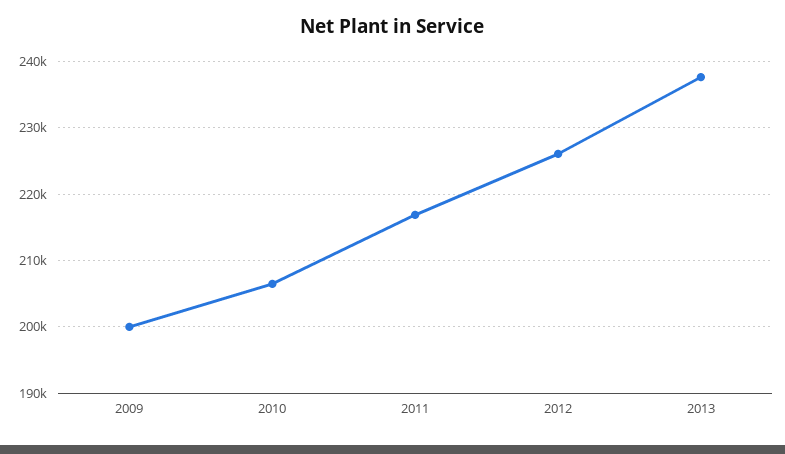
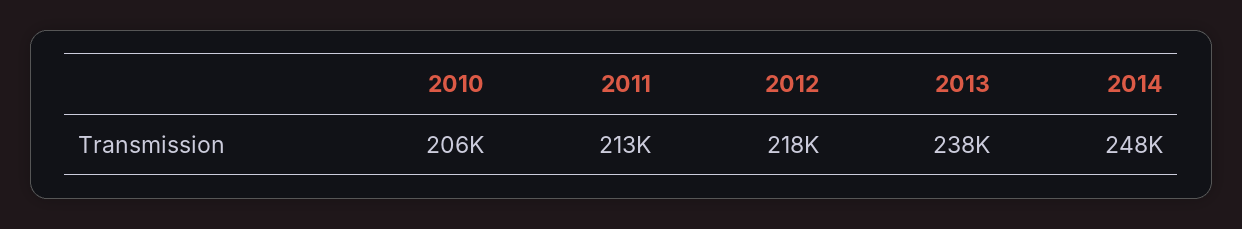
2009: 200000 -> none
2011: 217000 -> 213000
2012: 226000 -> 218000
2014: none -> 248000

